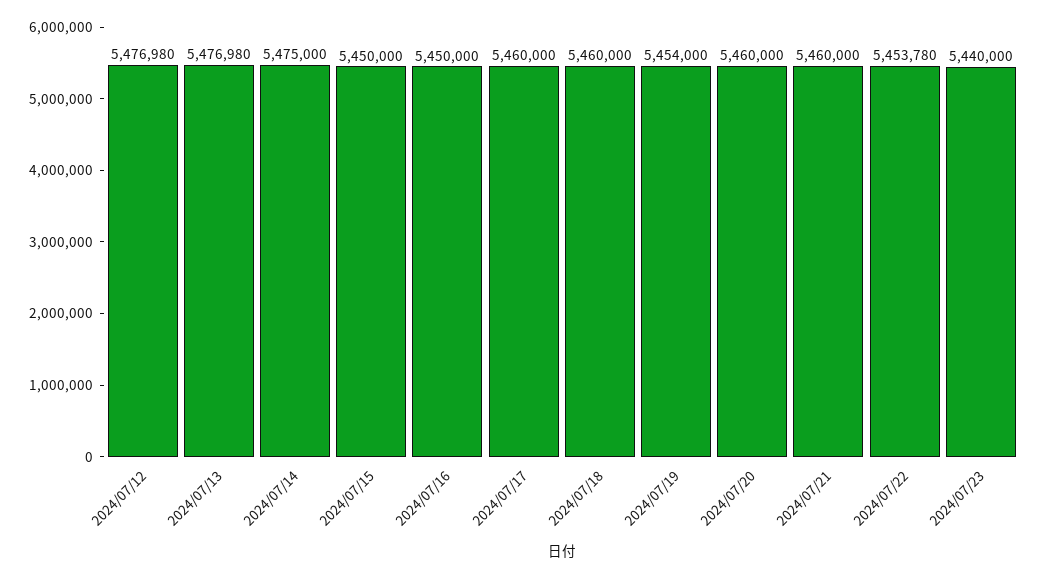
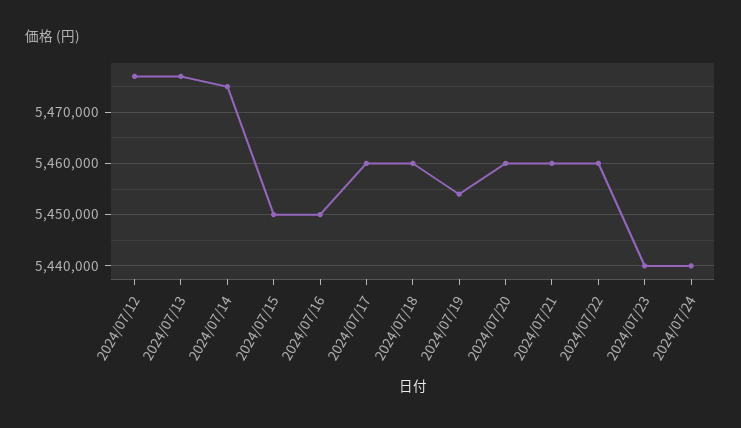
2024/07/22: 5453780 -> 5460000
2024/07/24: none -> 5440000

